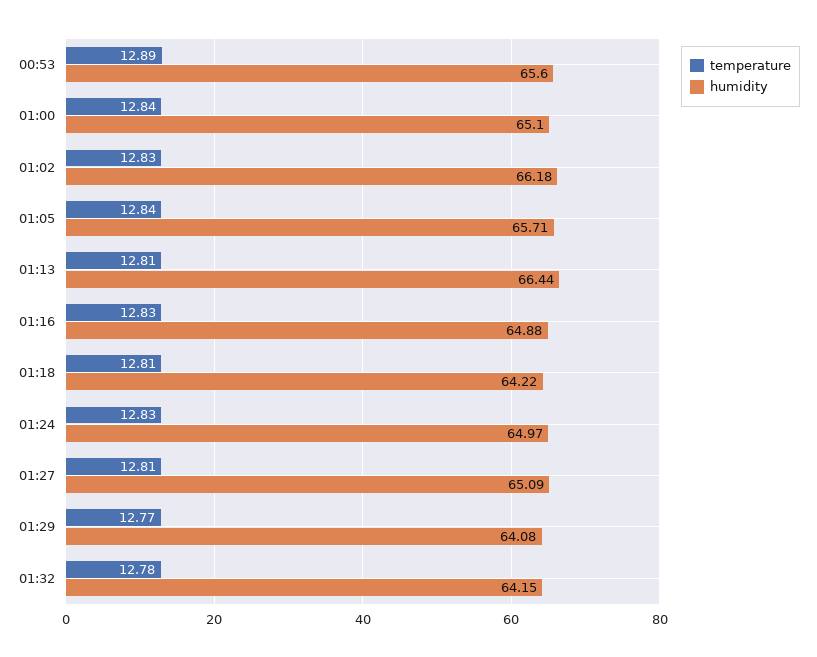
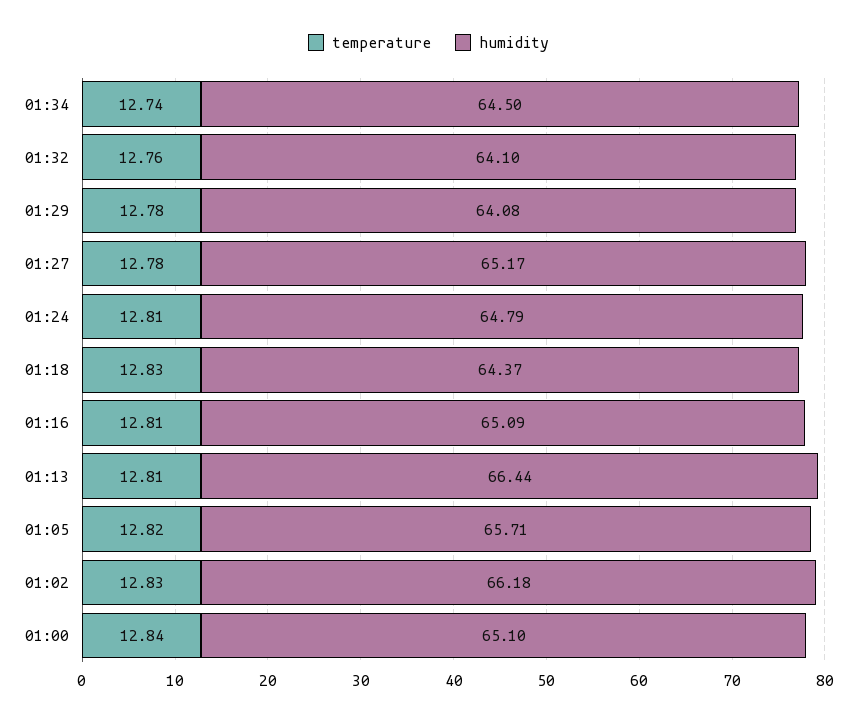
temperature, 00:53: 12.89 -> none
humidity, 00:53: 65.6 -> none
temperature, 01:05: 12.84 -> 12.82
temperature, 01:16: 12.83 -> 12.81
humidity, 01:16: 64.88 -> 65.09
temperature, 01:18: 12.81 -> 12.83
humidity, 01:18: 64.22 -> 64.37
temperature, 01:24: 12.83 -> 12.81
humidity, 01:24: 64.97 -> 64.79
temperature, 01:27: 12.81 -> 12.78
humidity, 01:27: 65.09 -> 65.17
temperature, 01:29: 12.77 -> 12.78
temperature, 01:32: 12.78 -> 12.76
humidity, 01:32: 64.15 -> 64.1
temperature, 01:34: none -> 12.74
humidity, 01:34: none -> 64.5

